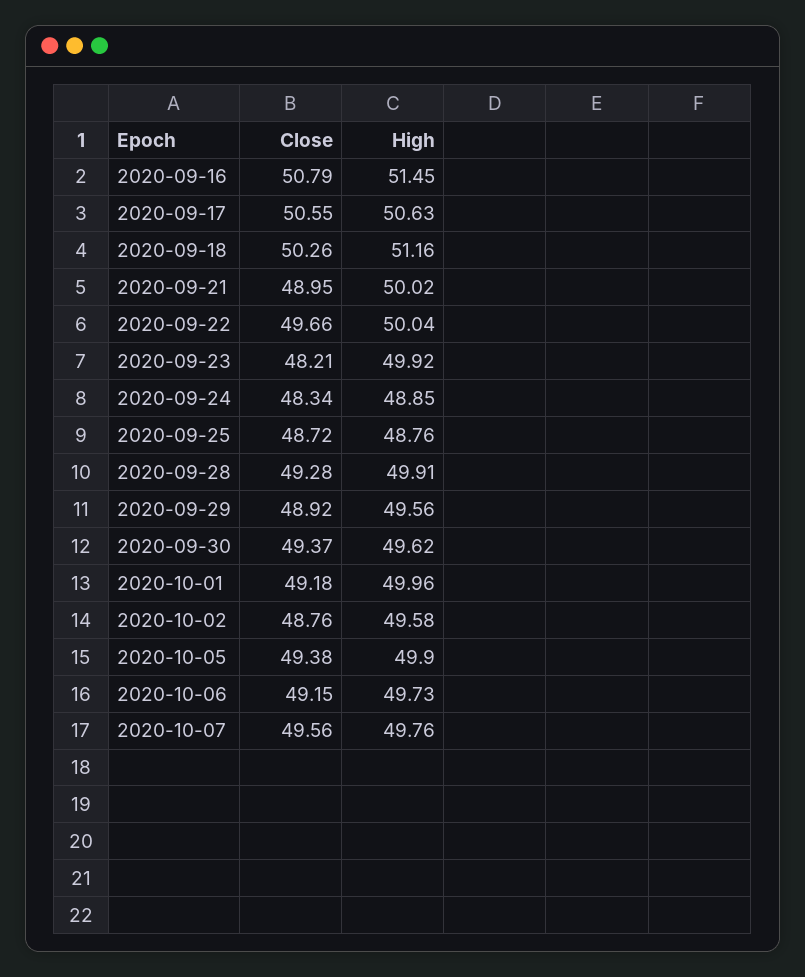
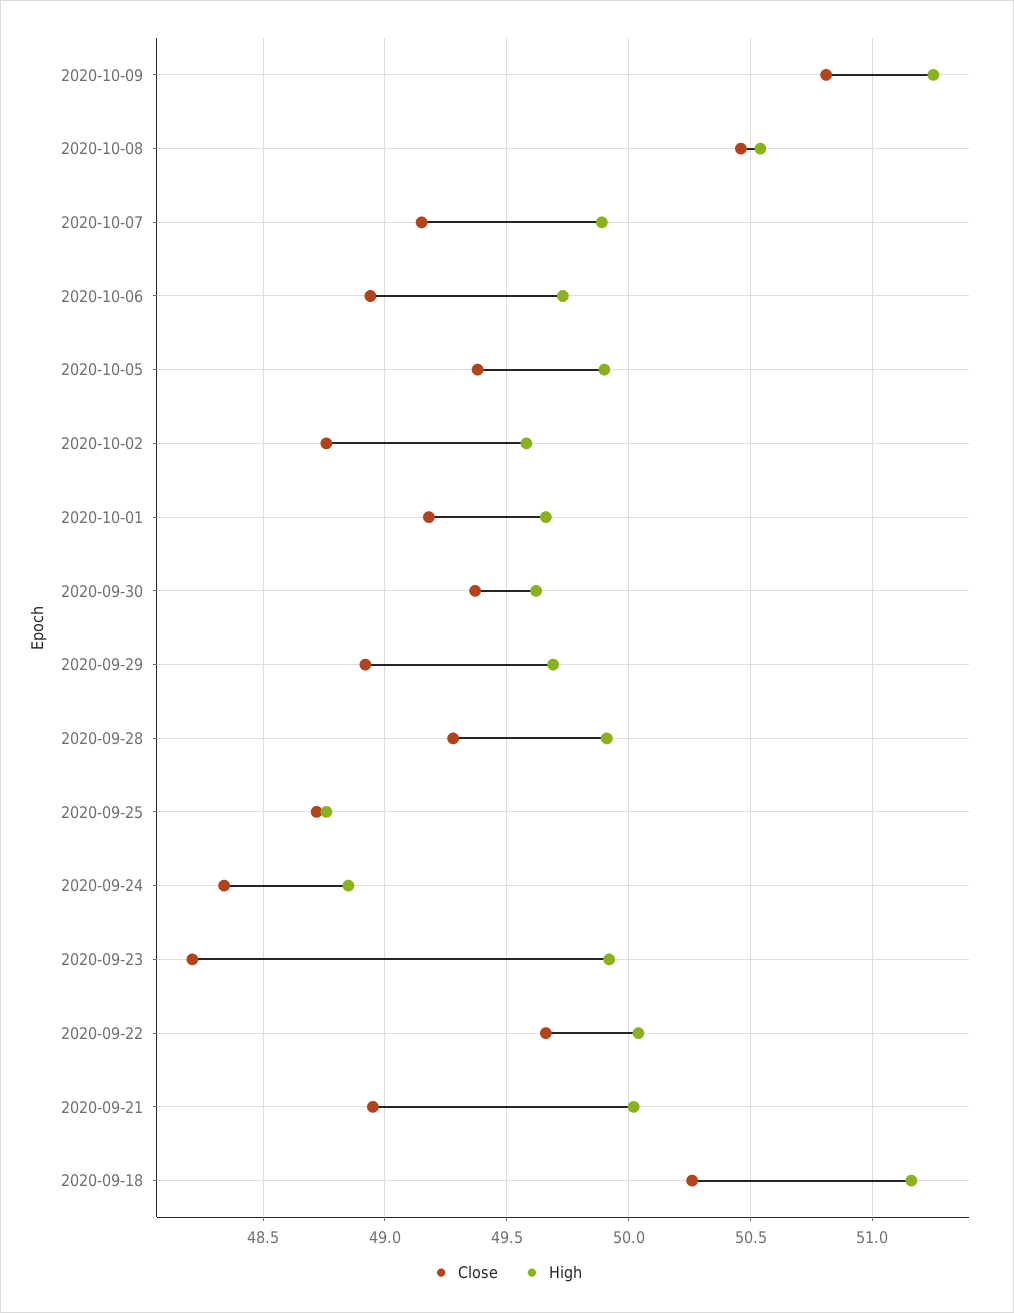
Close, 2020-09-16: 50.79 -> none
High, 2020-09-16: 51.45 -> none
Close, 2020-09-17: 50.55 -> none
High, 2020-09-17: 50.63 -> none
High, 2020-09-29: 49.56 -> 49.7
High, 2020-10-01: 49.96 -> 49.65
Close, 2020-10-06: 49.15 -> 48.95
Close, 2020-10-07: 49.56 -> 49.15
High, 2020-10-07: 49.76 -> 49.9
Close, 2020-10-09: none -> 50.8
High, 2020-10-09: none -> 51.25
Close, 2020-10-08: none -> 50.45
High, 2020-10-08: none -> 50.55

